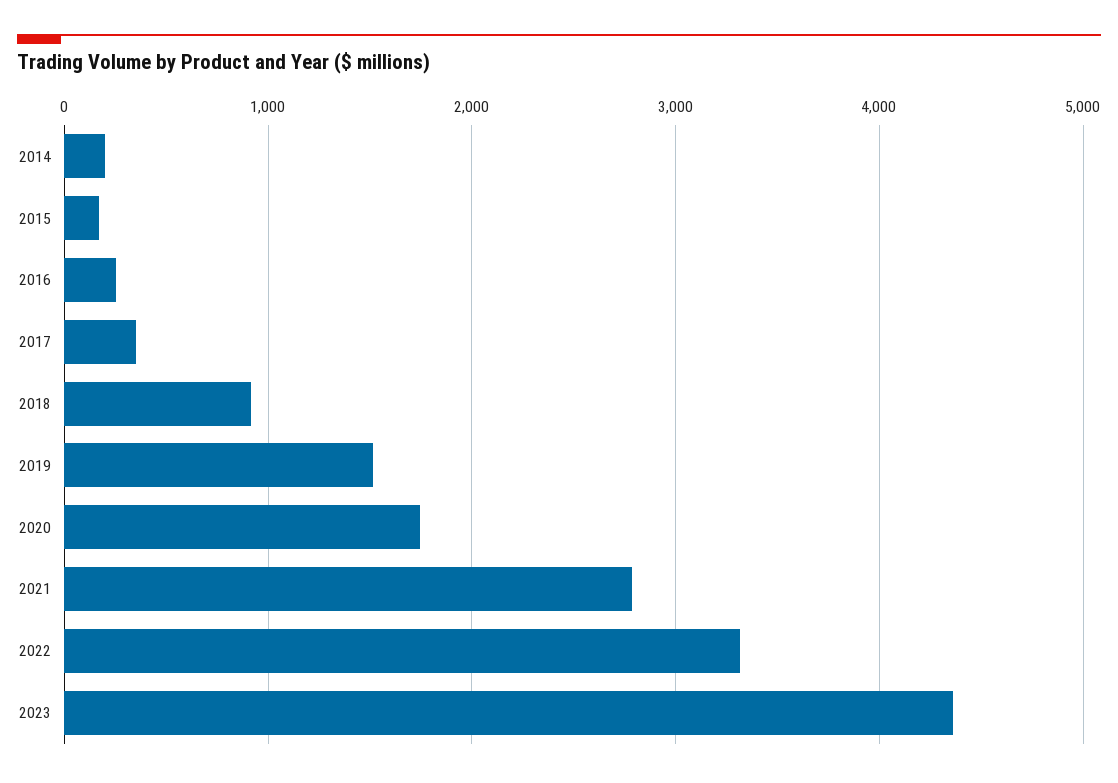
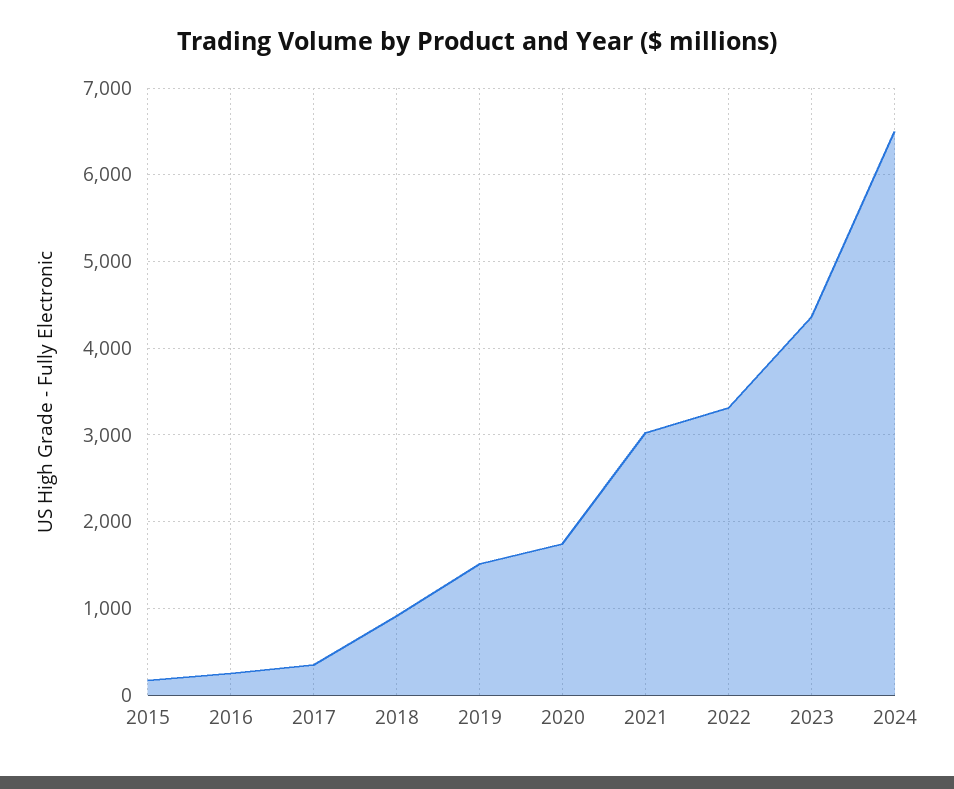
2014: 200 -> none
2021: 2800 -> 3000
2024: none -> 6500

